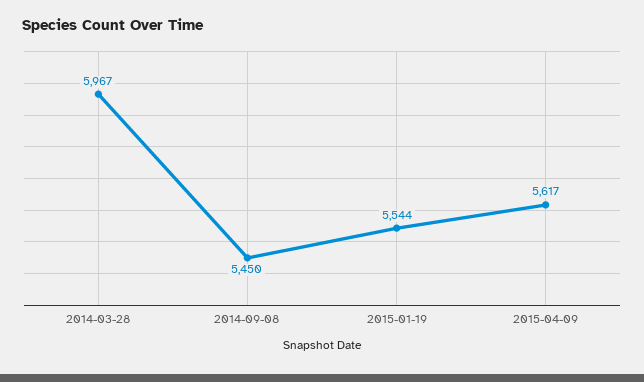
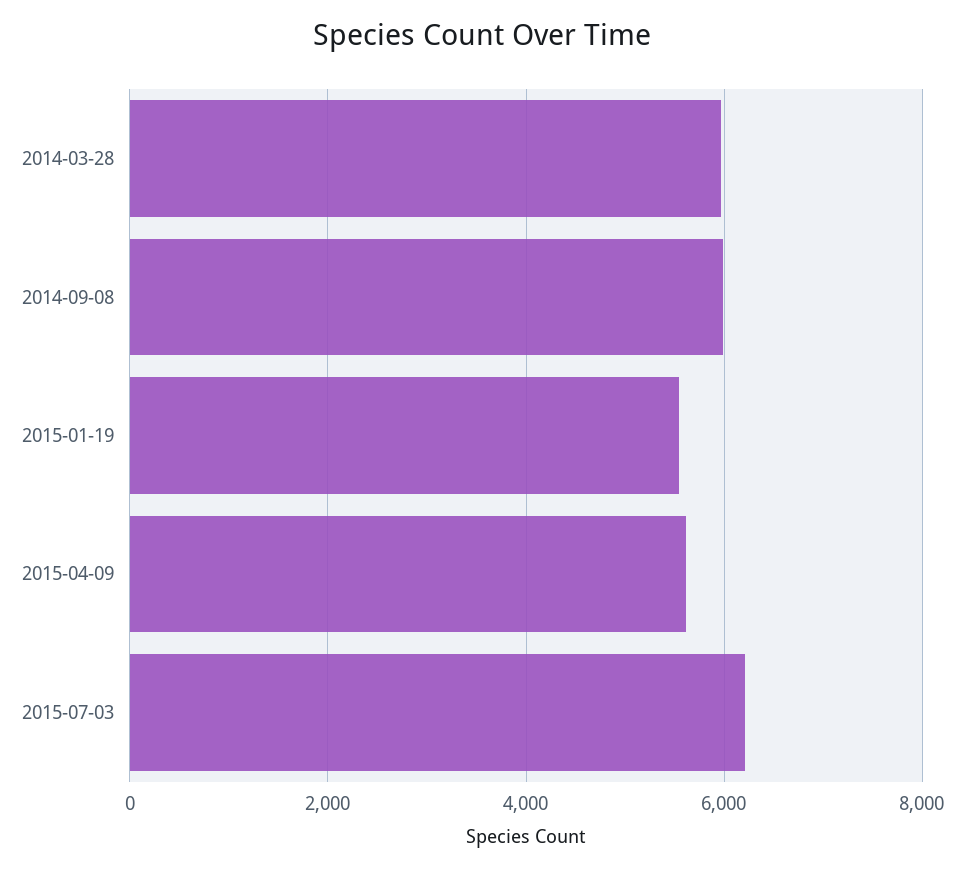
2014-09-08: 5450 -> 6000
2015-07-03: none -> 6200

